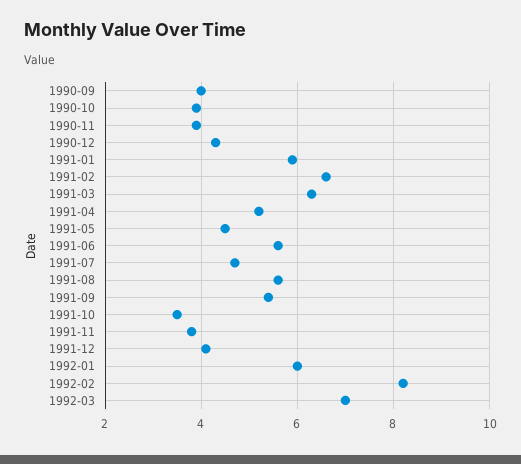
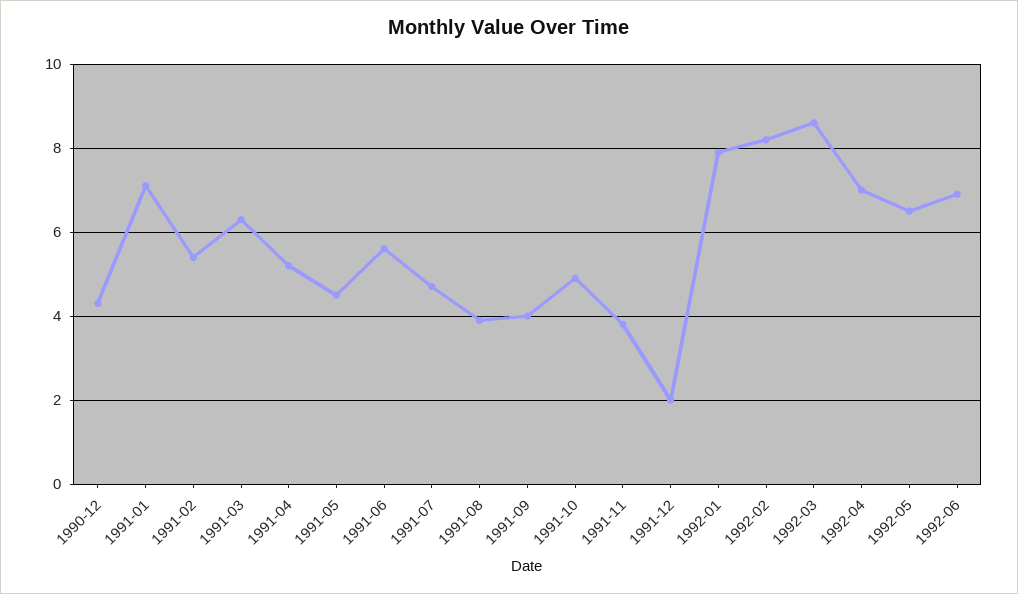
1990-09: 4 -> none
1990-10: 4 -> none
1990-11: 4 -> none
1991-01: 6 -> 7
1991-02: 6.5 -> 5.5
1991-08: 5.5 -> 4
1991-09: 5.5 -> 4
1991-10: 3.5 -> 5
1991-12: 4 -> 2
1992-01: 6 -> 8
1992-03: 7 -> 8.5
1992-04: none -> 7
1992-05: none -> 6.5
1992-06: none -> 7

